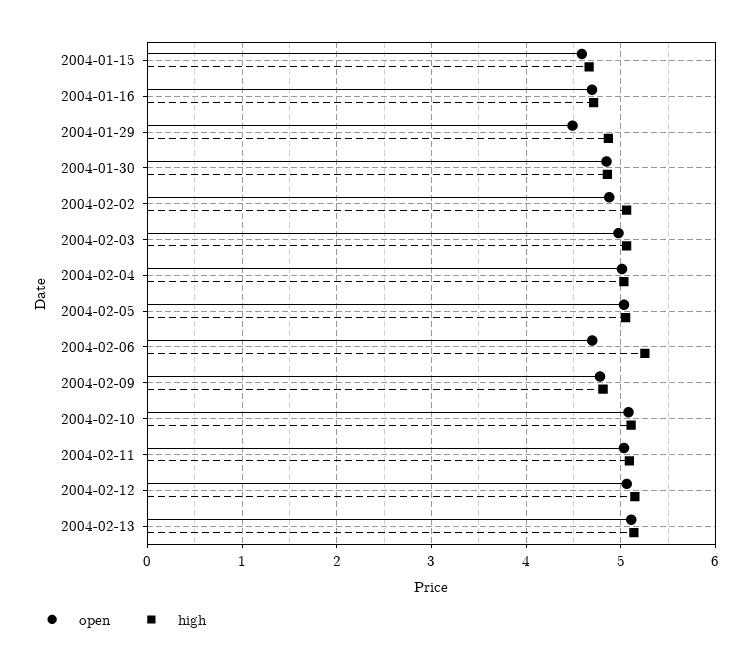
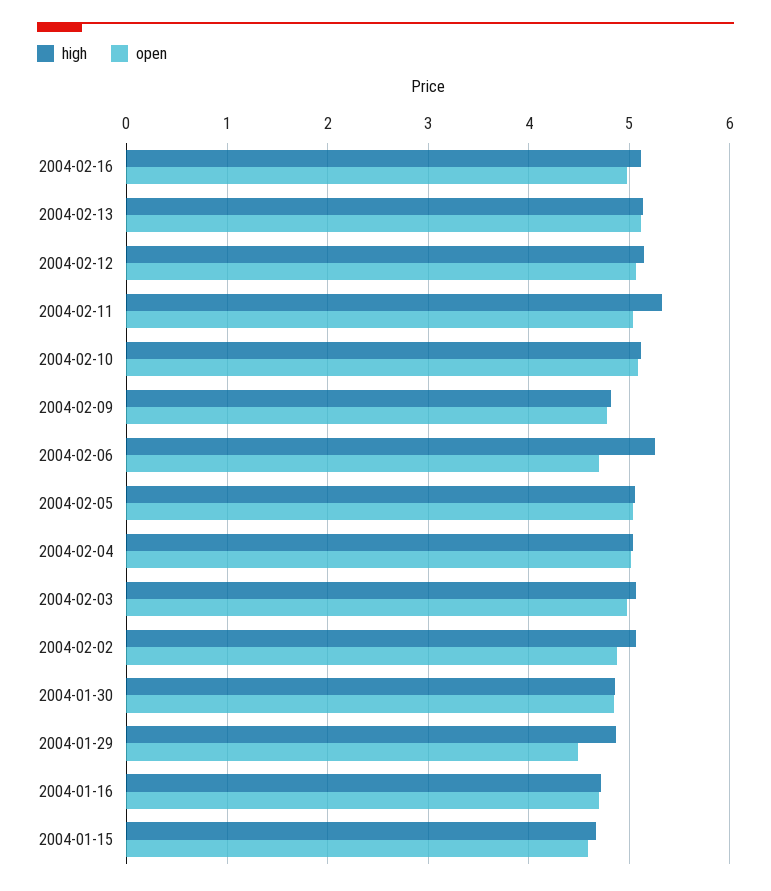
high, 2004-02-11: 5.1 -> 5.3
high, 2004-02-16: none -> 5.1
open, 2004-02-16: none -> 5

